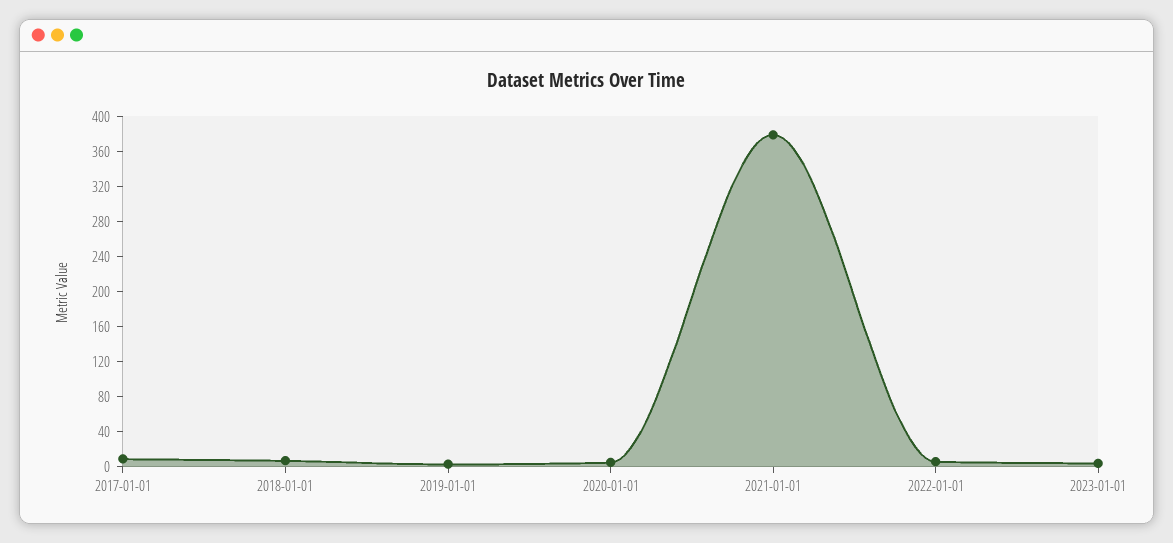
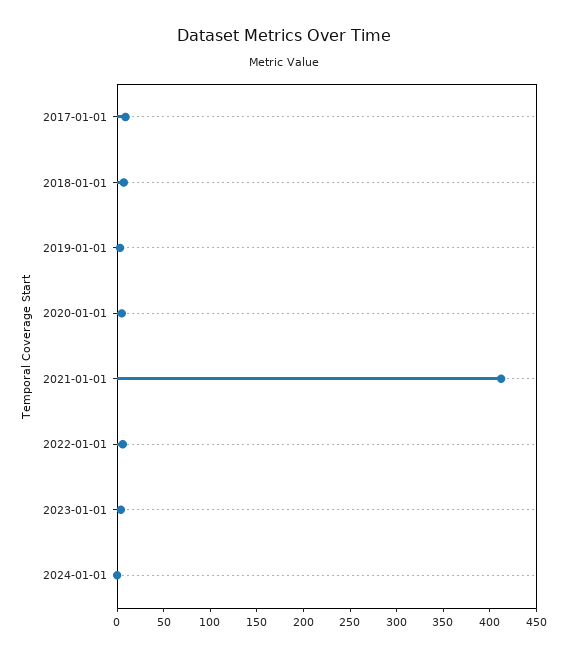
2021-01-01: 380 -> 410
2024-01-01: none -> 0

